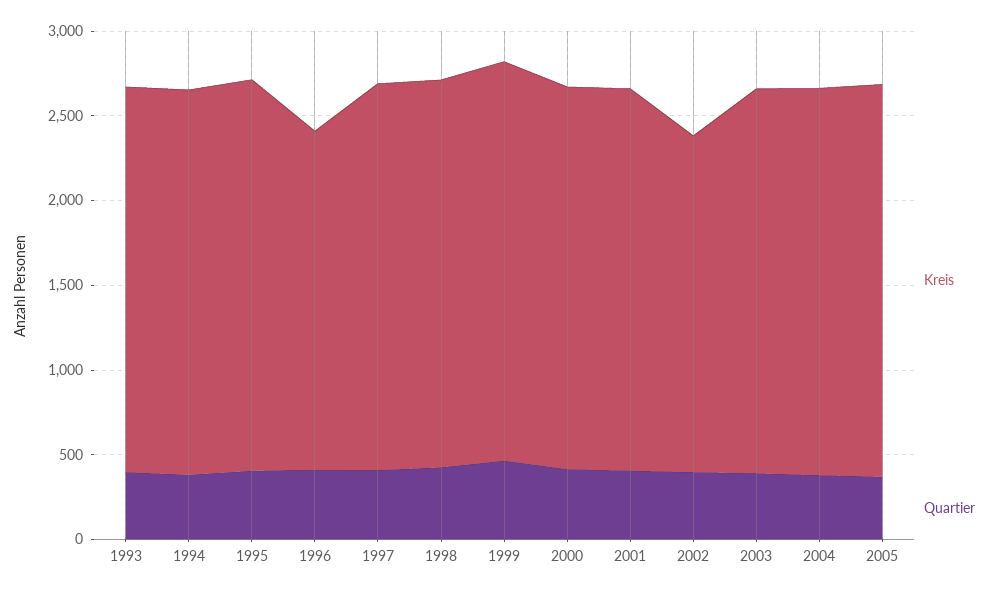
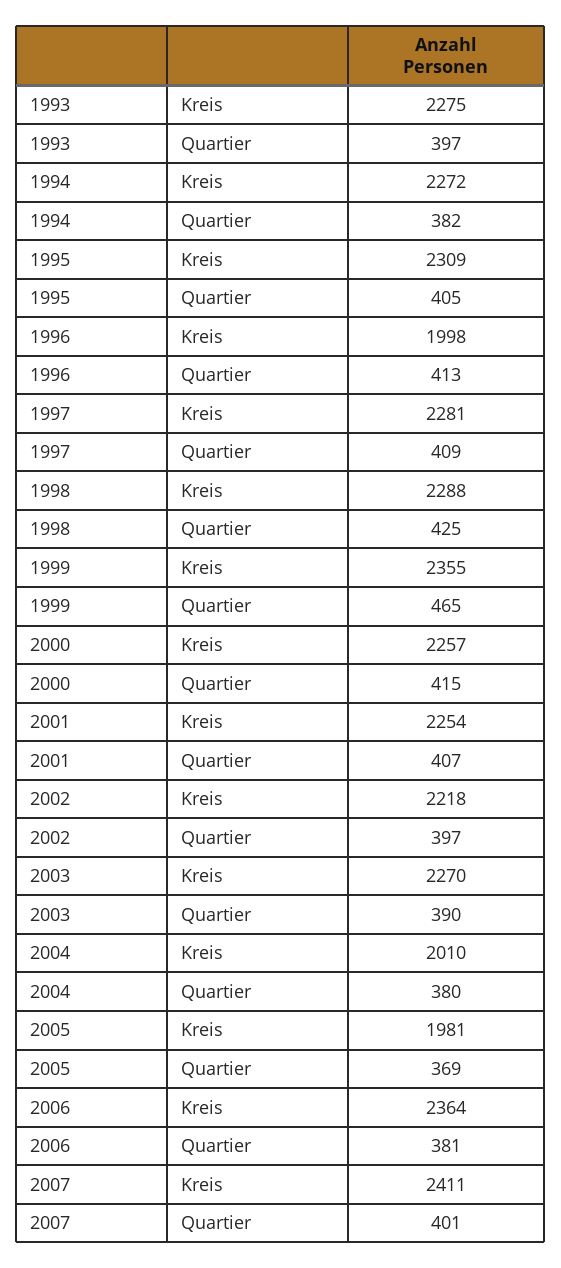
Kreis, 2002: 2000 -> 2218
Kreis, 2004: 2300 -> 2010
Kreis, 2005: 2300 -> 1981
Kreis, 2006: none -> 2364
Quartier, 2006: none -> 381
Kreis, 2007: none -> 2411
Quartier, 2007: none -> 401

